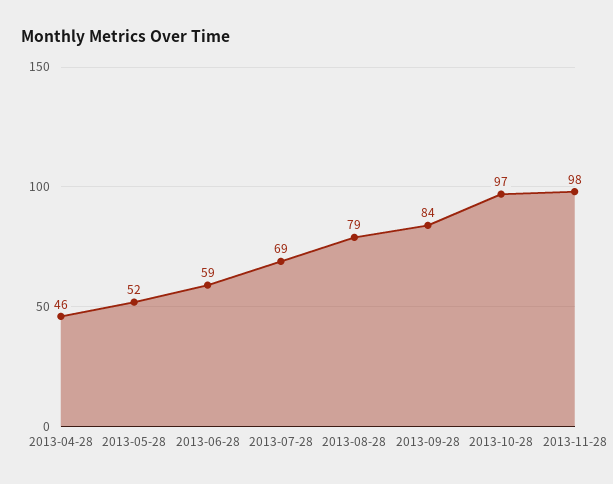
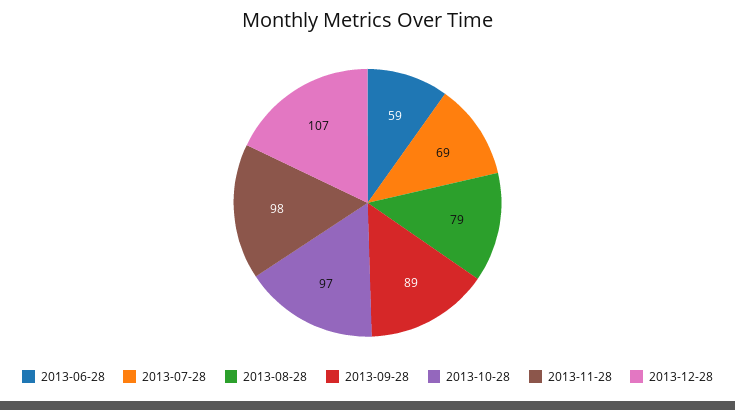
2013-04-28: 46 -> none
2013-05-28: 52 -> none
2013-09-28: 84 -> 89
2013-12-28: none -> 107

